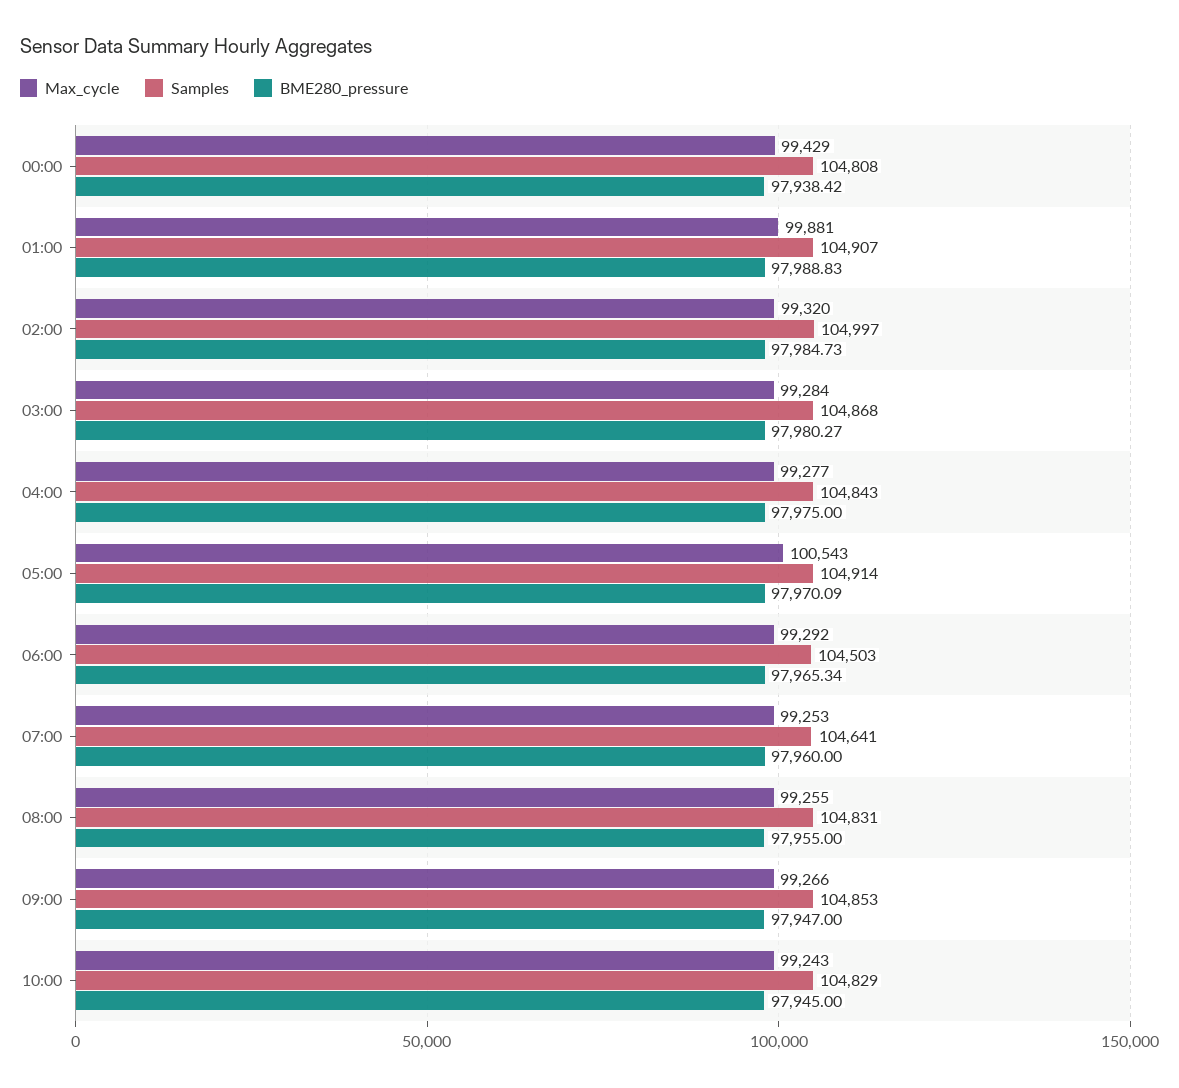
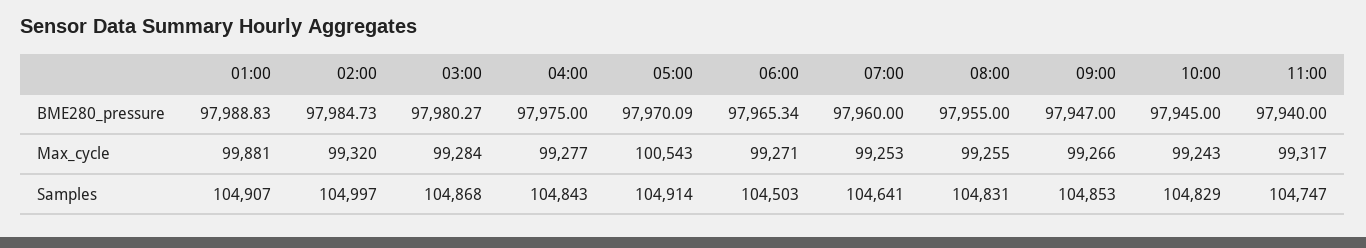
Max_cycle, 00:00: 99429 -> none
Samples, 00:00: 104808 -> none
BME280_pressure, 00:00: 97938.42 -> none
Max_cycle, 06:00: 99292 -> 99271
BME280_pressure, 11:00: none -> 97940
Max_cycle, 11:00: none -> 99317
Samples, 11:00: none -> 104747

